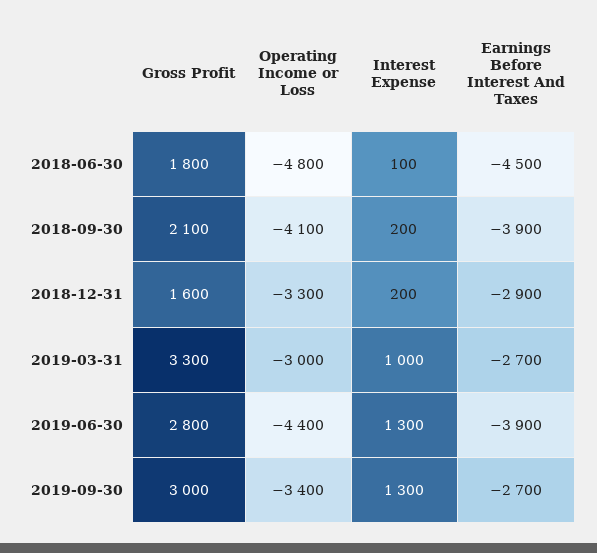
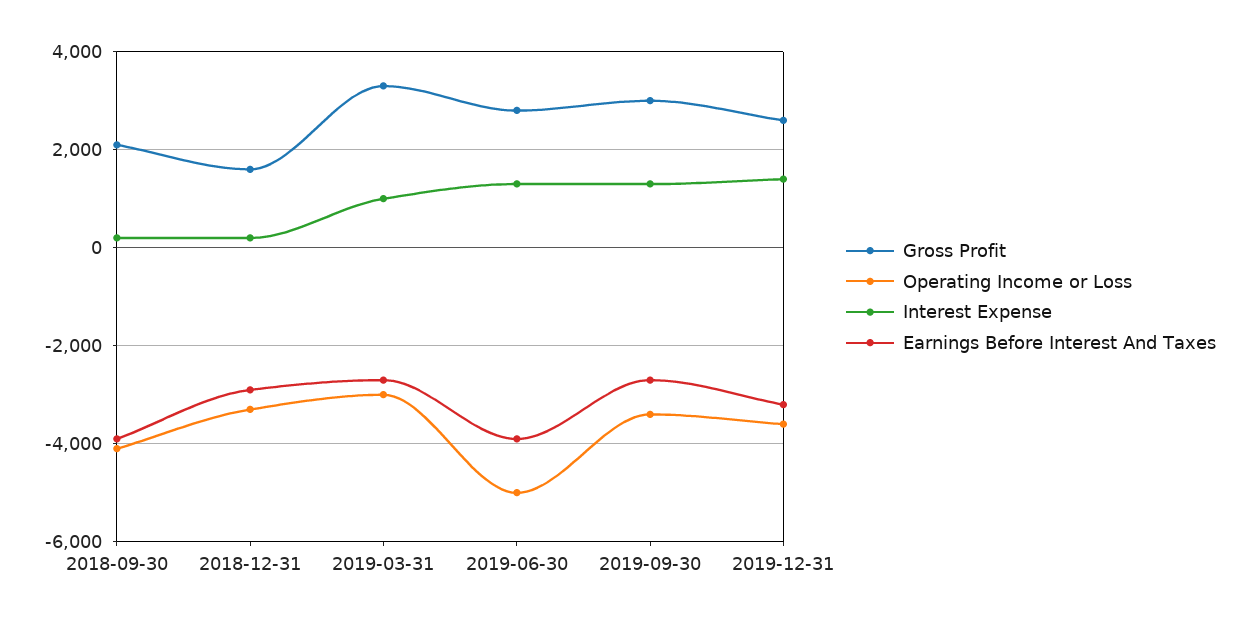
Gross Profit, 2018-06-30: 1800 -> none
Operating Income or Loss, 2018-06-30: -4800 -> none
Interest Expense, 2018-06-30: 100 -> none
Earnings Before Interest And Taxes, 2018-06-30: -4500 -> none
Operating Income or Loss, 2019-06-30: -4400 -> -5000
Gross Profit, 2019-12-31: none -> 2600
Operating Income or Loss, 2019-12-31: none -> -3600
Interest Expense, 2019-12-31: none -> 1400
Earnings Before Interest And Taxes, 2019-12-31: none -> -3200

